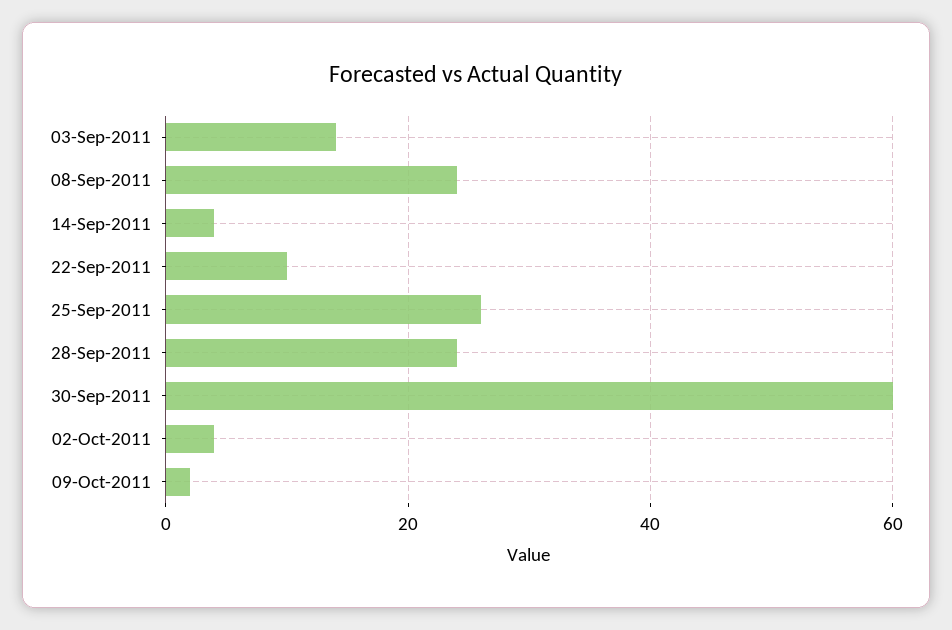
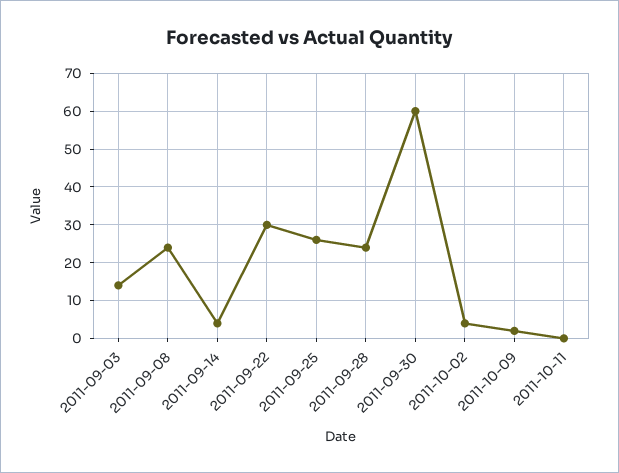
22-Sep-2011: 10 -> 30
2011-10-11: none -> 0

